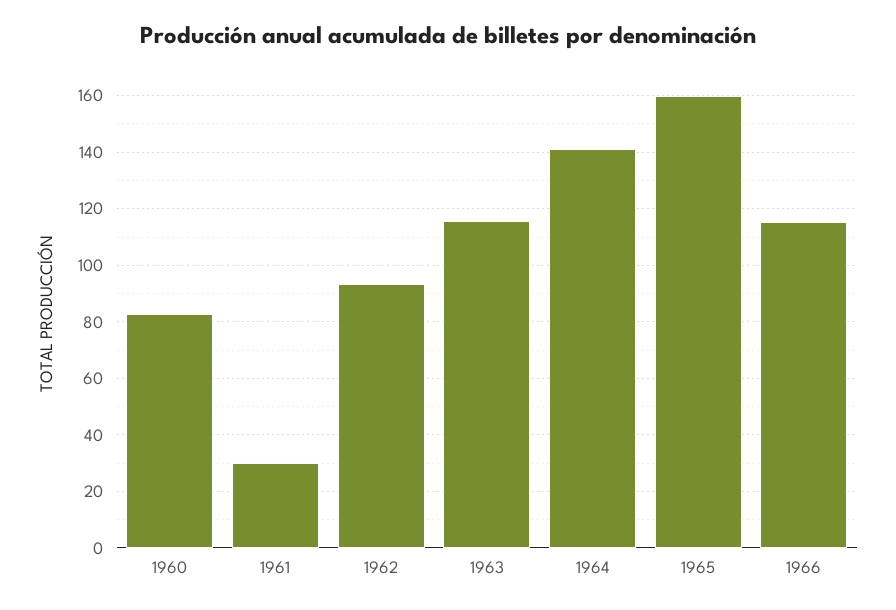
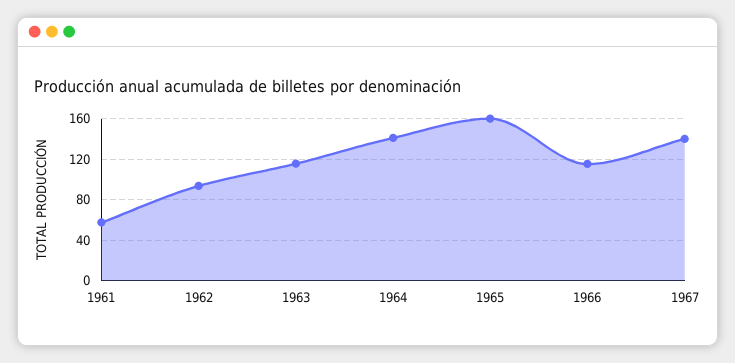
1960: 82.5 -> none
1961: 30 -> 60
1967: none -> 140

